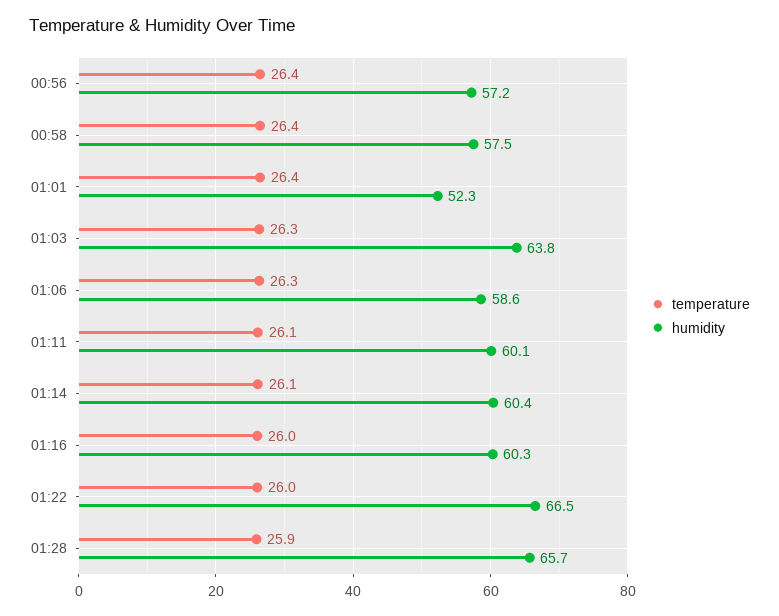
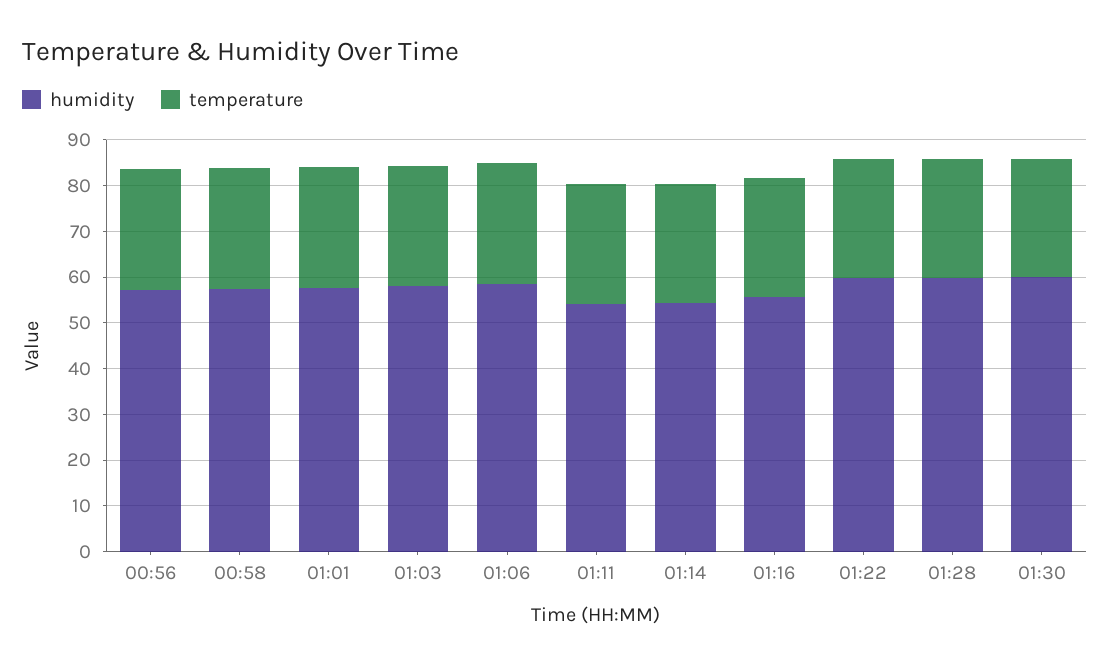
humidity, 01:01: 52.3 -> 58
humidity, 01:03: 63.8 -> 58
humidity, 01:11: 60.1 -> 54
humidity, 01:14: 60.4 -> 54
humidity, 01:16: 60.3 -> 56
humidity, 01:22: 66.5 -> 60
humidity, 01:28: 65.7 -> 60
humidity, 01:30: none -> 60
temperature, 01:30: none -> 26

